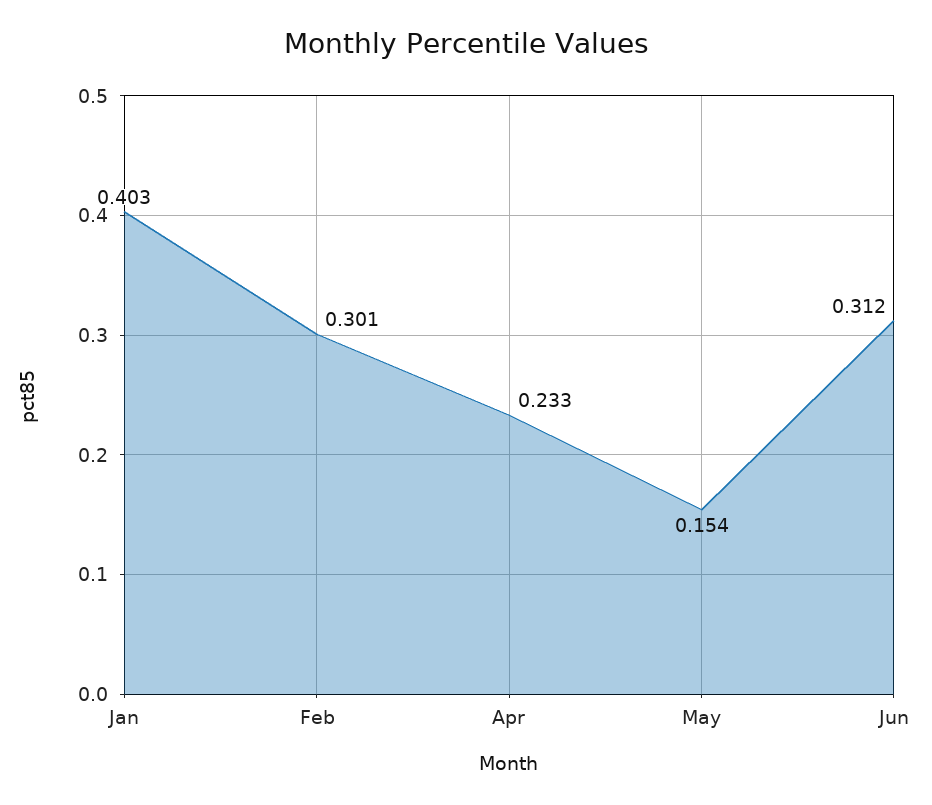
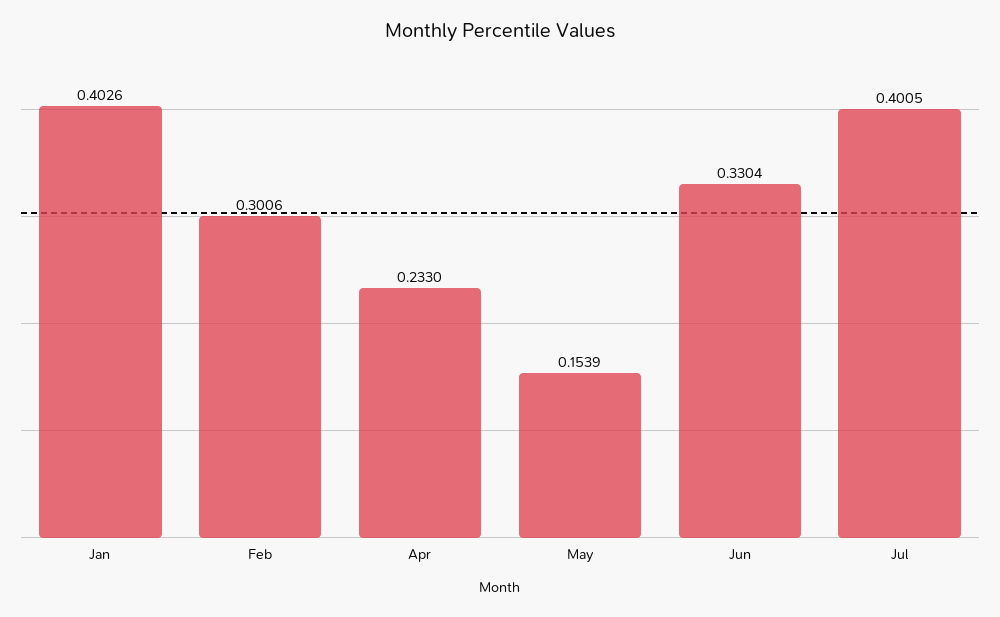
Jun: 0.312 -> 0.3304
Jul: none -> 0.4005

